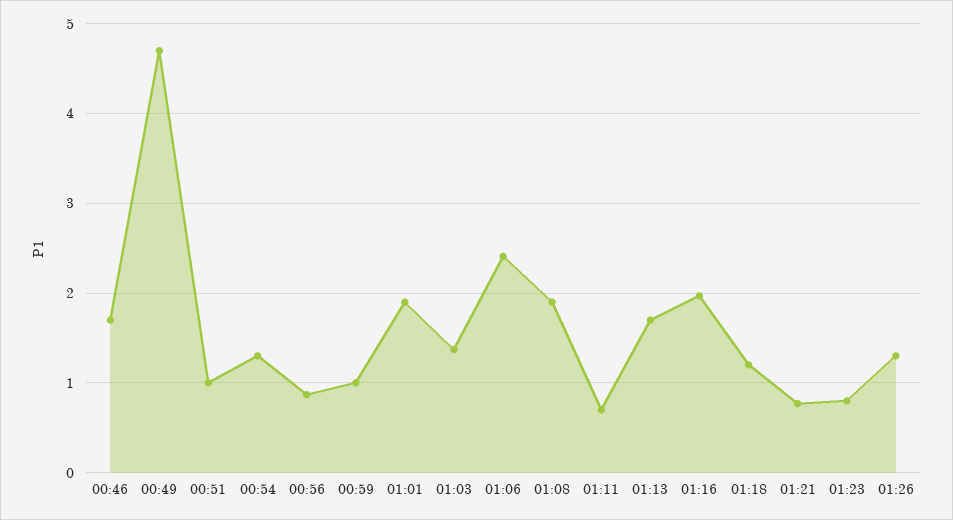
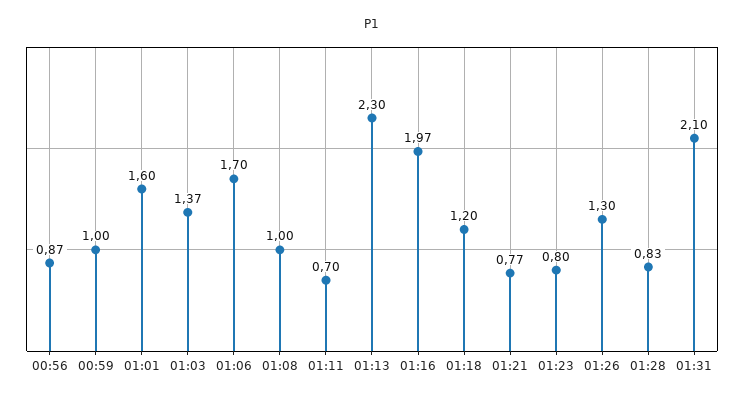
00:46: 1.7 -> none
00:49: 4.7 -> none
00:51: 1 -> none
00:54: 1.3 -> none
01:01: 1.9 -> 1.6
01:06: 2.4 -> 1.7
01:08: 1.9 -> 1
01:13: 1.7 -> 2.3
01:28: none -> 0.83
01:31: none -> 2.1

